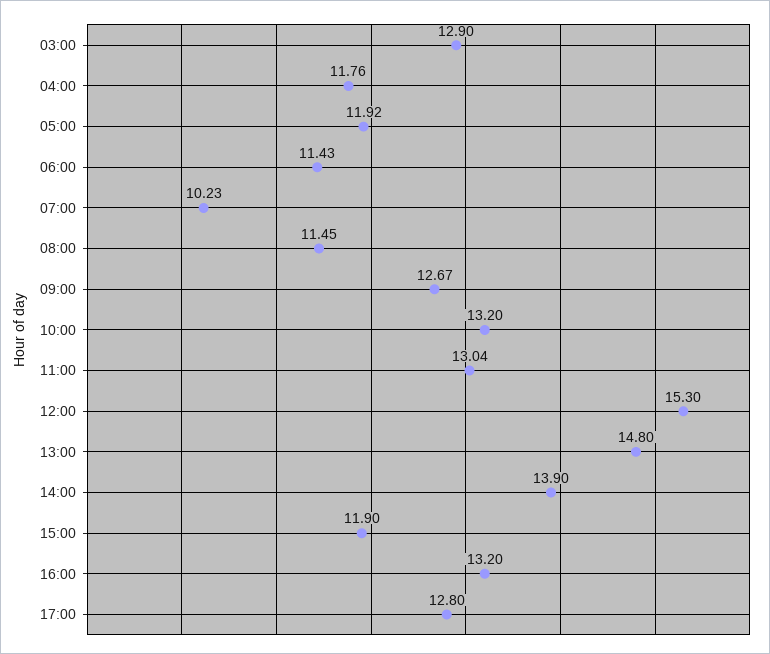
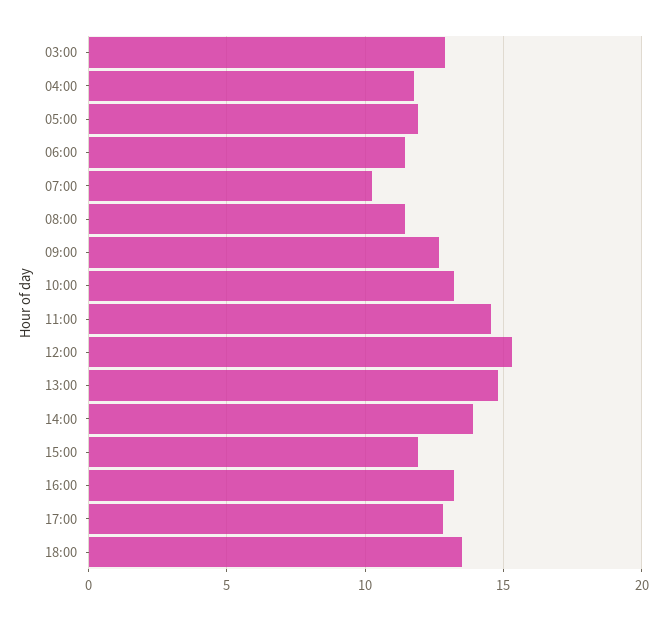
11:00: 13.04 -> 14.5
18:00: none -> 13.5

